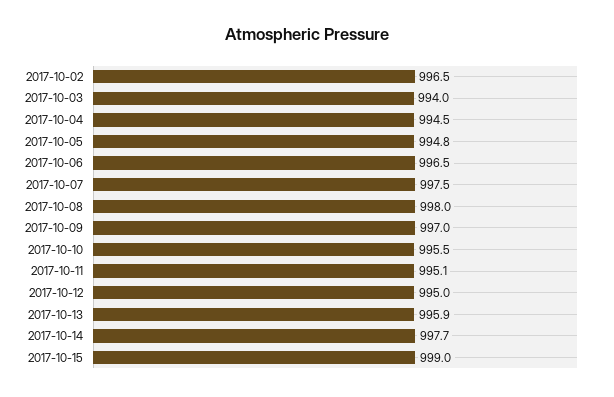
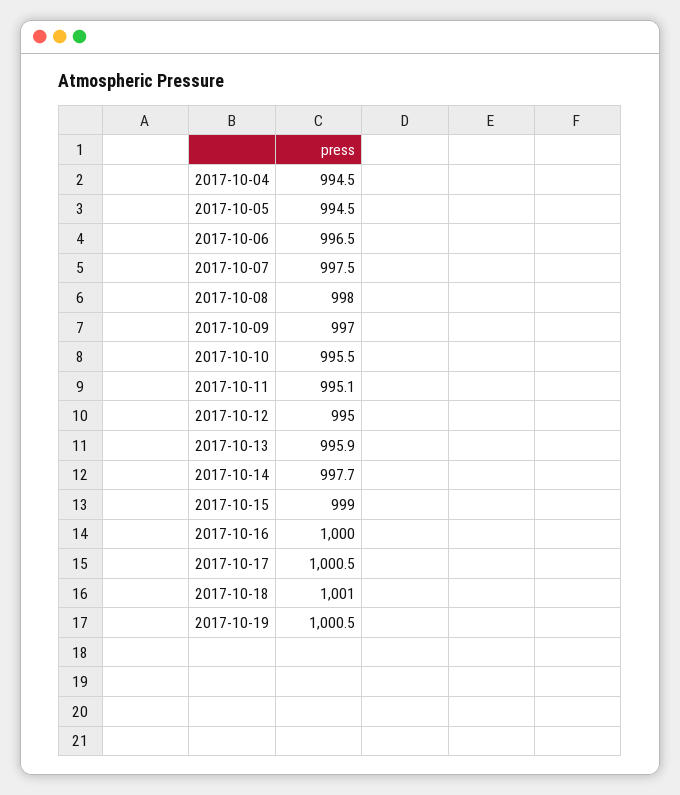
2017-10-02: 996.5 -> none
2017-10-03: 994 -> none
2017-10-05: 994.8 -> 994.5
2017-10-16: none -> 1000
2017-10-17: none -> 1000.5
2017-10-18: none -> 1001
2017-10-19: none -> 1000.5

